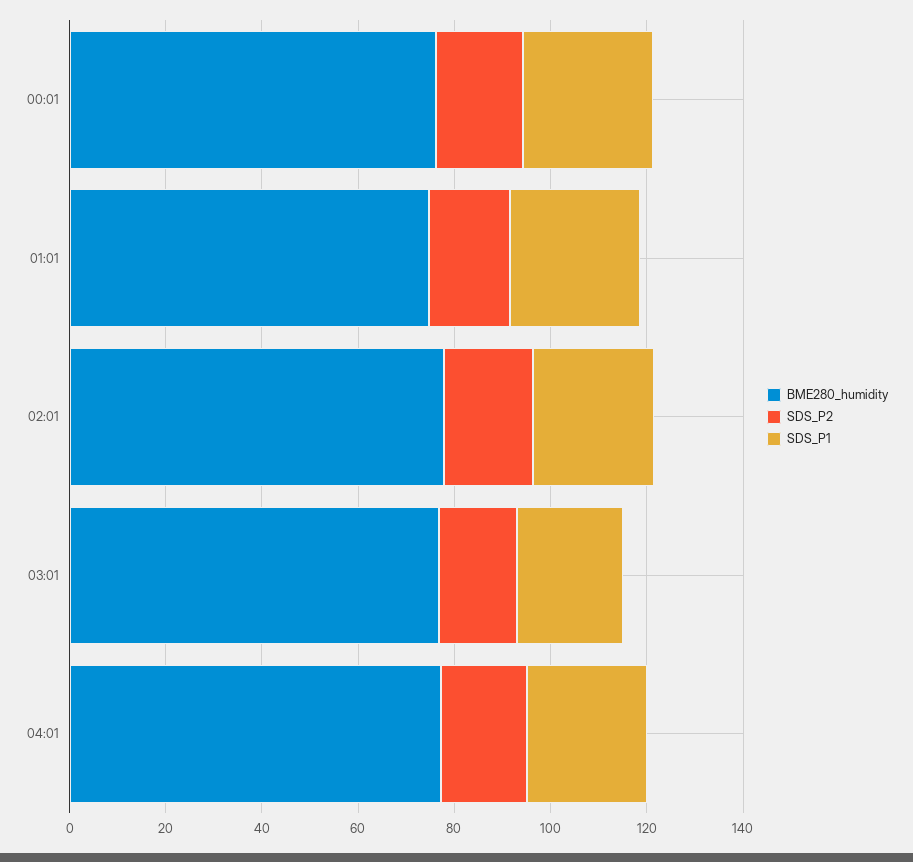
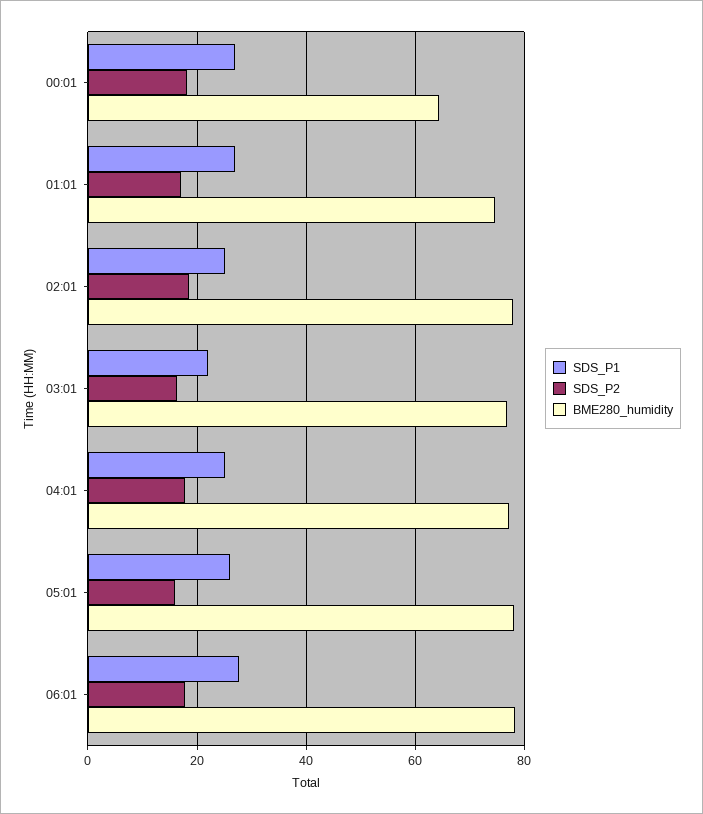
BME280_humidity, 00:01: 75 -> 64
SDS_P1, 05:01: none -> 26
SDS_P2, 05:01: none -> 16
BME280_humidity, 05:01: none -> 78
SDS_P1, 06:01: none -> 28
SDS_P2, 06:01: none -> 18
BME280_humidity, 06:01: none -> 78

